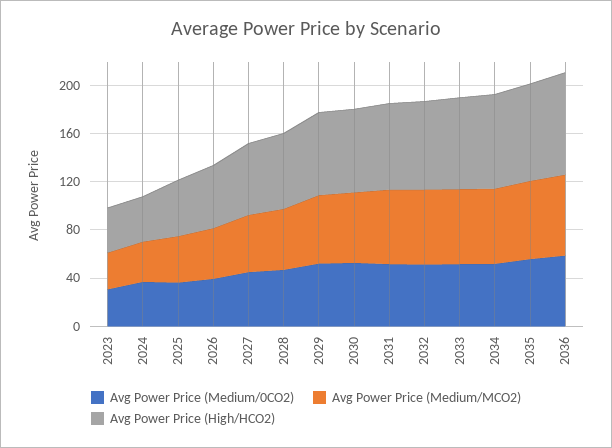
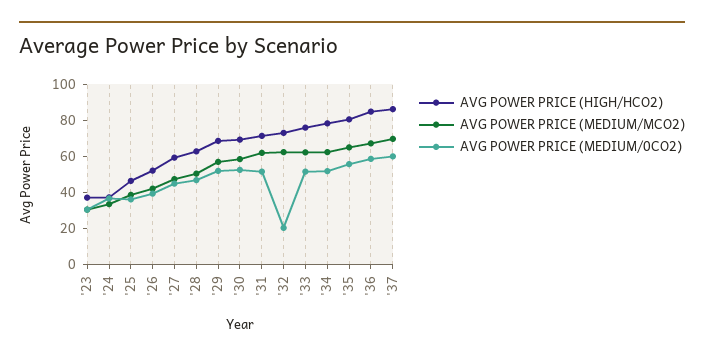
Avg Power Price (Medium/0CO2), 2032: 50 -> 20
Avg Power Price (High/HCO2), '37: none -> 85
Avg Power Price (Medium/MCO2), '37: none -> 70
Avg Power Price (Medium/0CO2), '37: none -> 60

